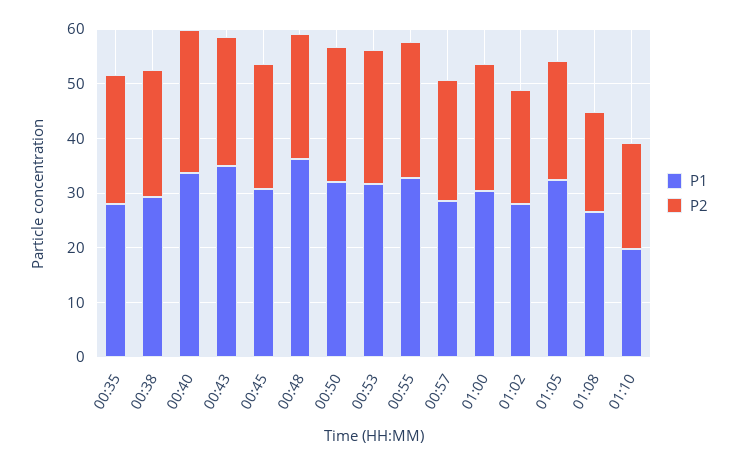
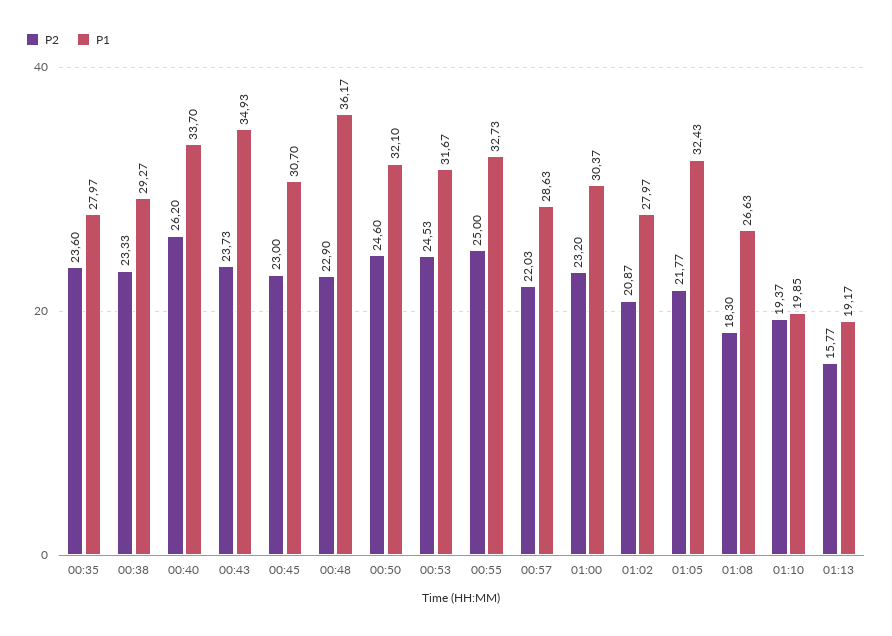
P2, 01:13: none -> 15.77
P1, 01:13: none -> 19.17

